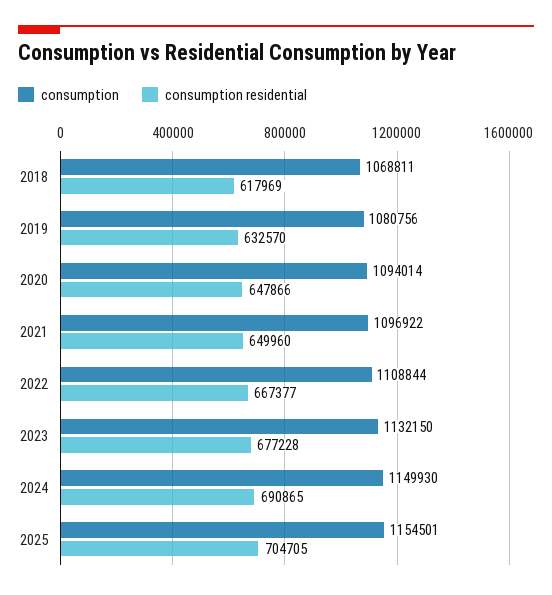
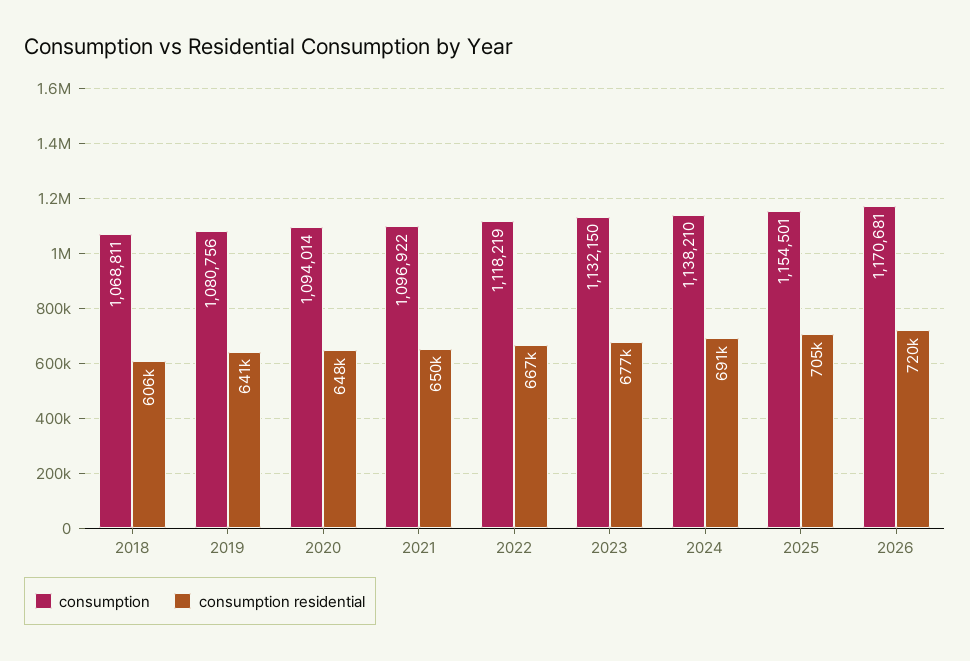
consumption residential, 2018: 617969 -> 606000
consumption residential, 2019: 632570 -> 641000
consumption, 2022: 1108844 -> 1118219
consumption, 2024: 1149930 -> 1138210
consumption, 2026: none -> 1170681
consumption residential, 2026: none -> 720000

